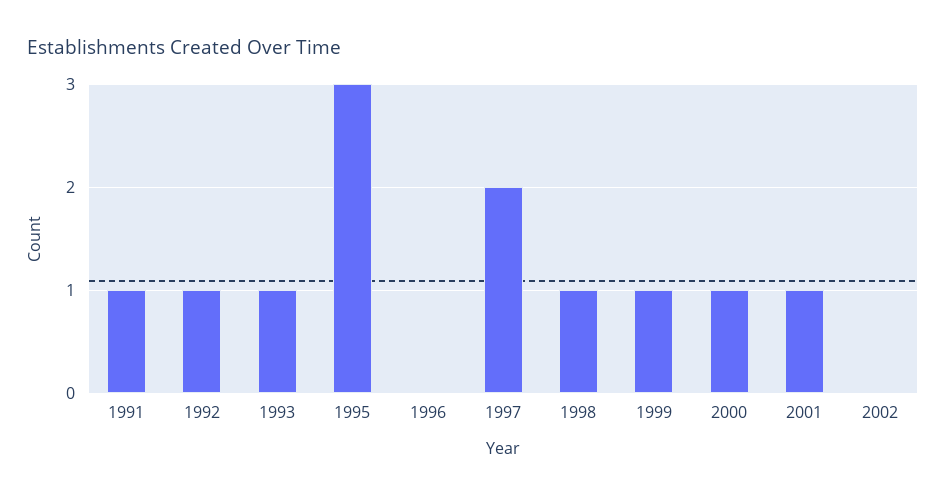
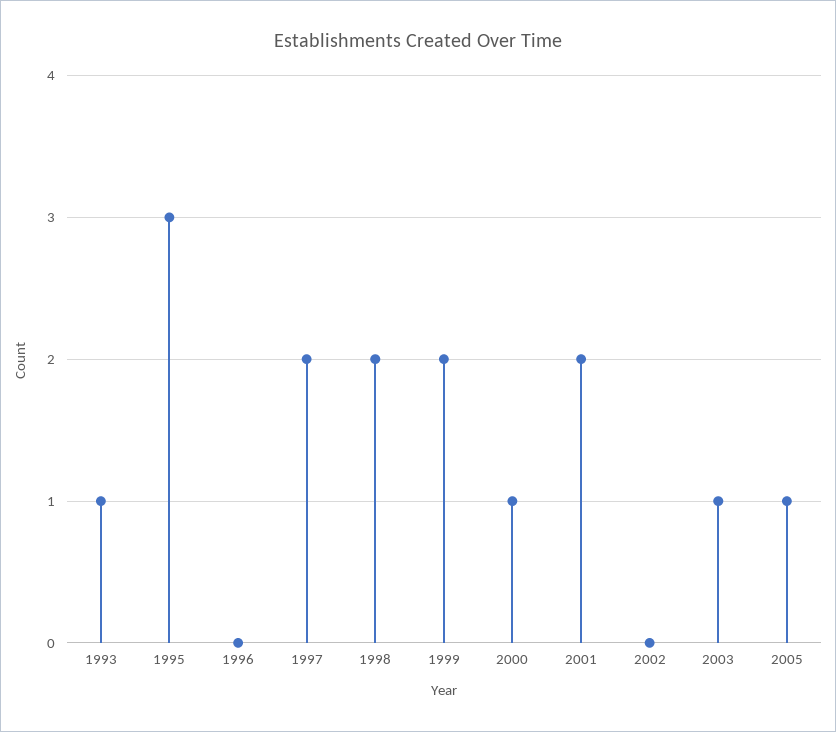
1991: 1 -> none
1992: 1 -> none
1998: 1 -> 2
1999: 1 -> 2
2001: 1 -> 2
2003: none -> 1
2005: none -> 1

